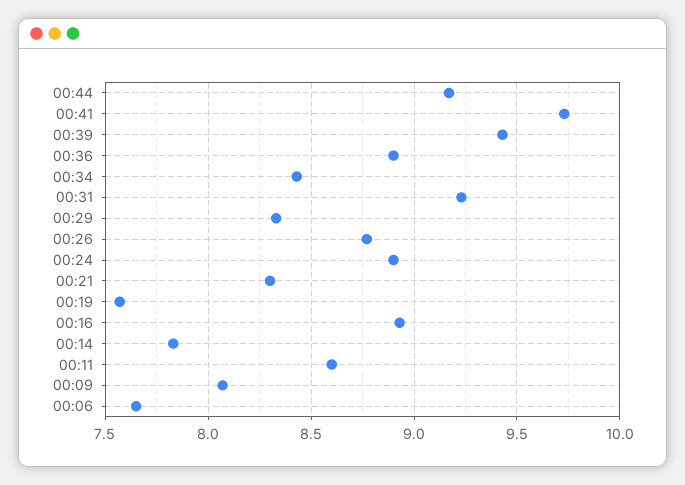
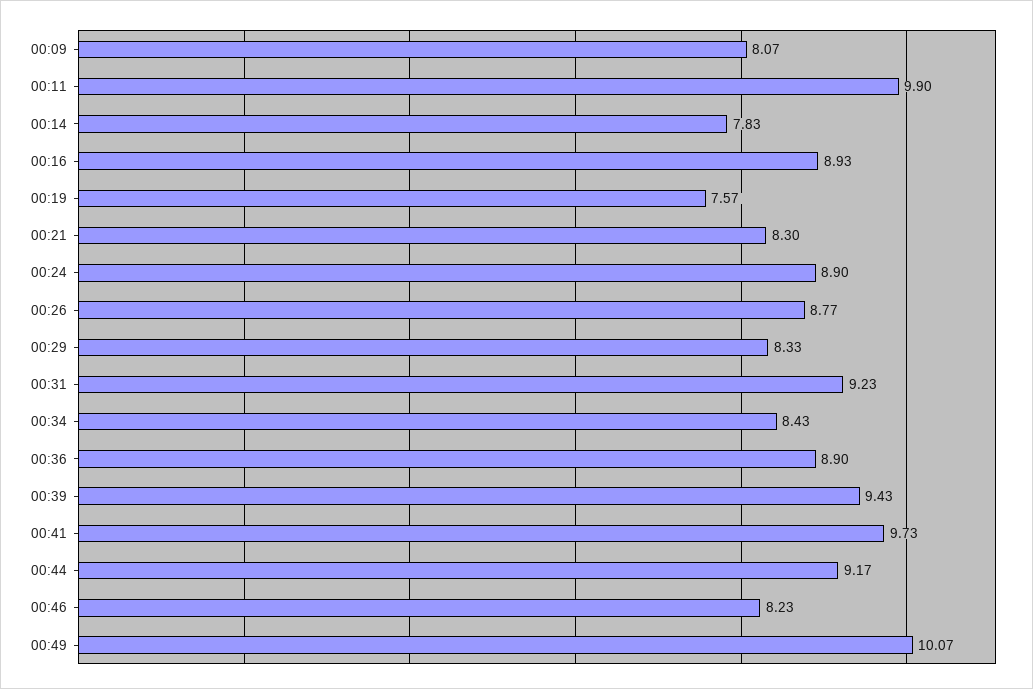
00:11: 8.6 -> 9.9
00:06: 7.65 -> none
00:46: none -> 8.23
00:49: none -> 10.07

